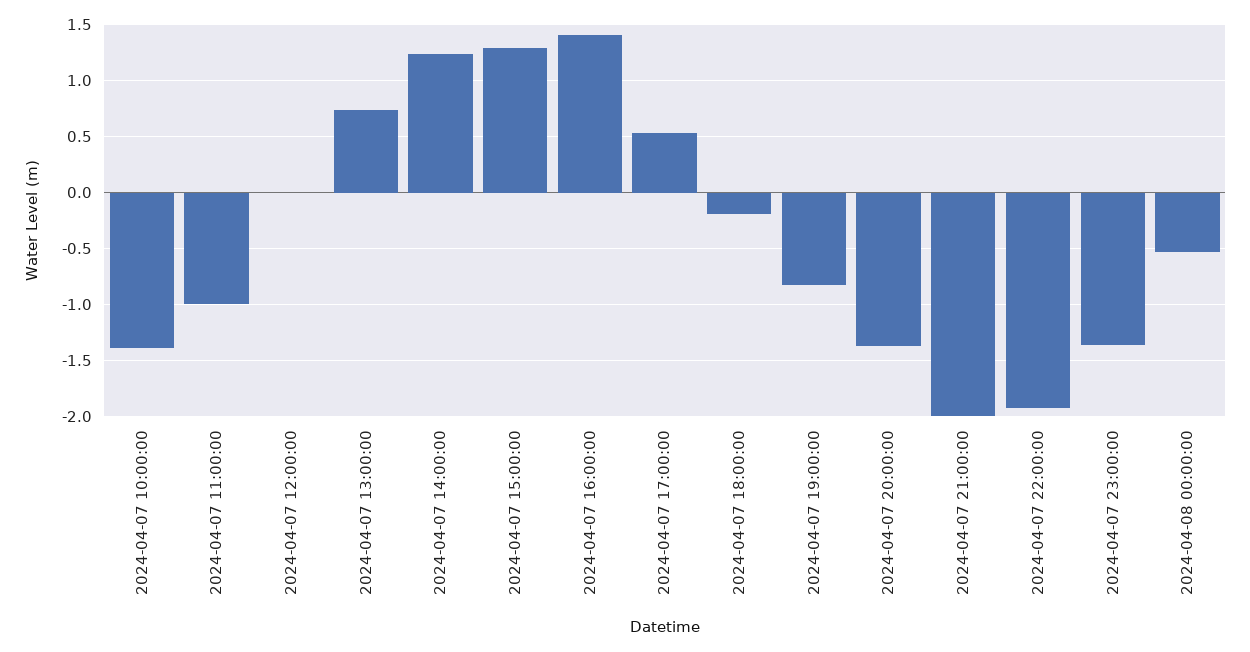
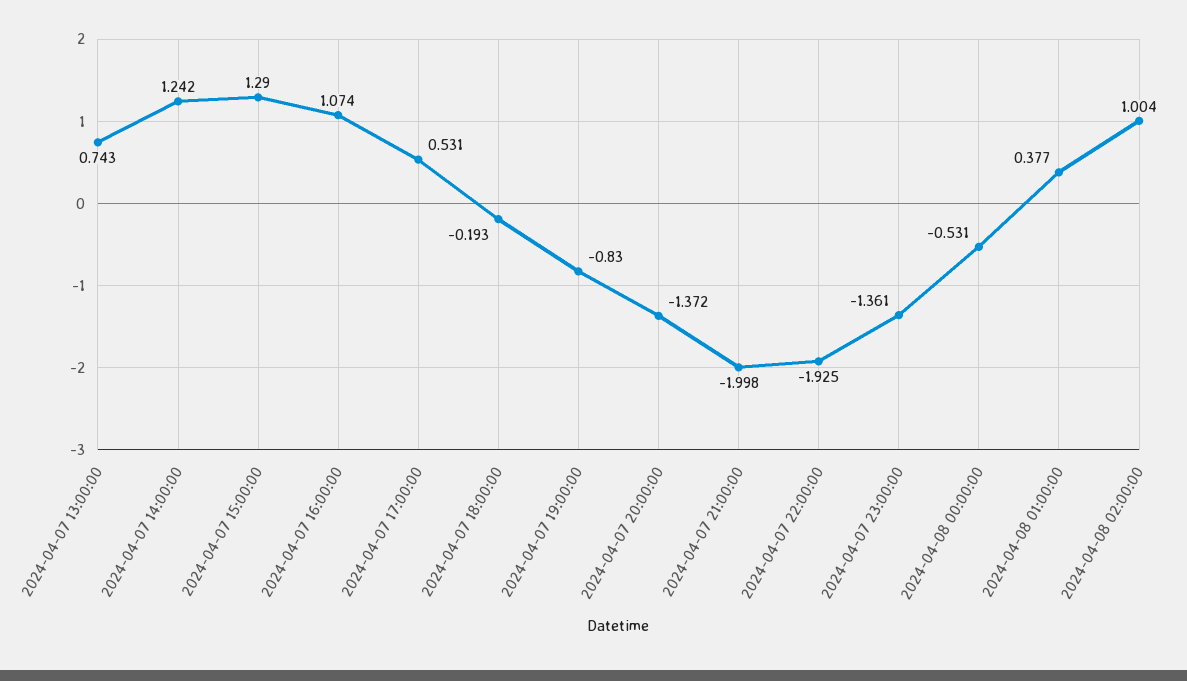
2024-04-07 10:00:00: -1.4 -> none
2024-04-07 11:00:00: -1 -> none
2024-04-07 12:00:00: 0 -> none
2024-04-07 16:00:00: 1.4 -> 1.074
2024-04-08 01:00:00: none -> 0.377
2024-04-08 02:00:00: none -> 1.004

